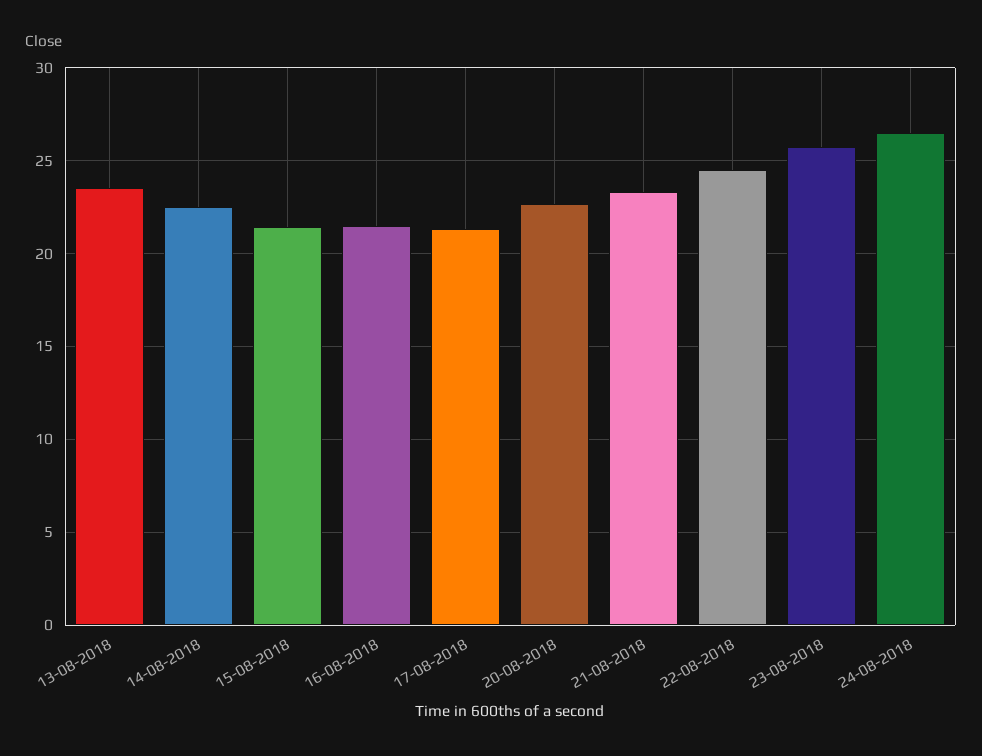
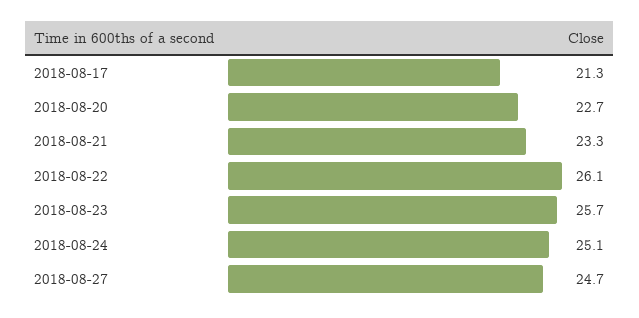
13-08-2018: 23.5 -> none
14-08-2018: 22.5 -> none
15-08-2018: 21.5 -> none
16-08-2018: 21.5 -> none
22-08-2018: 24.5 -> 26.1
24-08-2018: 26.5 -> 25.1
2018-08-27: none -> 24.7

